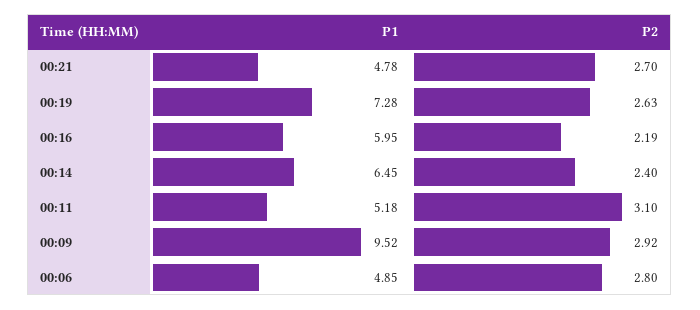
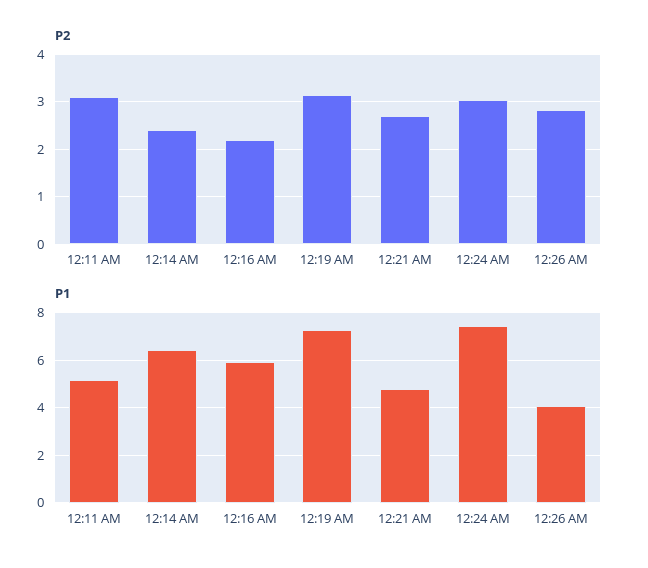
P2, 00:19: 2.63 -> 3.2
P1, 00:09: 9.52 -> none
P2, 00:09: 2.92 -> none
P1, 00:06: 4.85 -> none
P2, 00:06: 2.8 -> none
P2, 12:24 AM: none -> 3
P2, 12:26 AM: none -> 2.8
P1, 12:24 AM: none -> 7.5
P1, 12:26 AM: none -> 4

